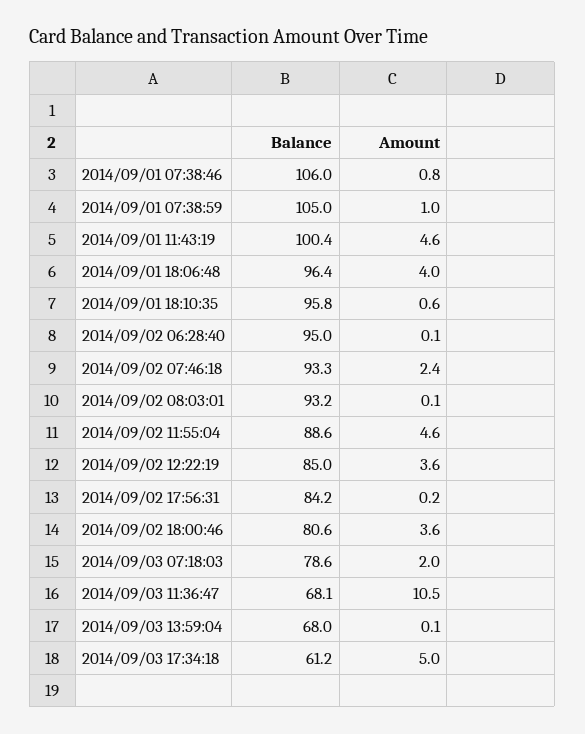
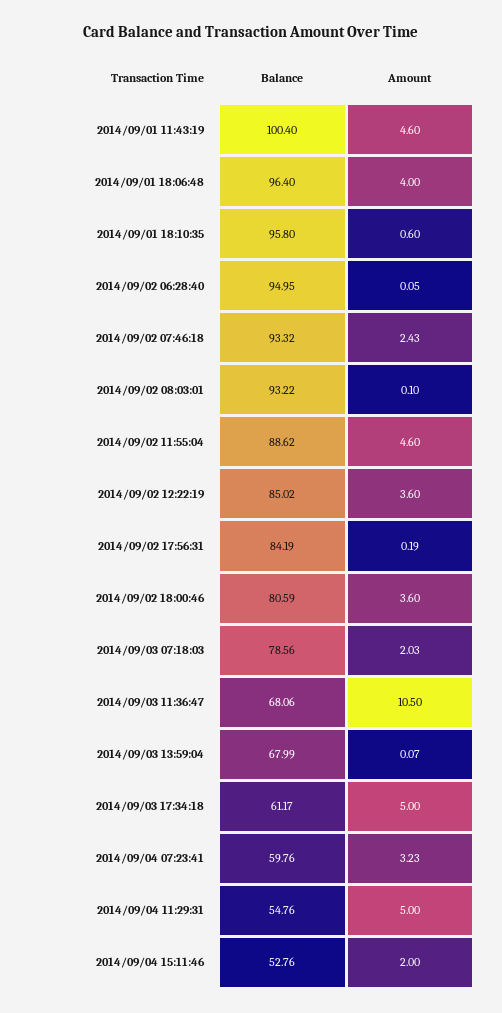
Balance, 2014/09/01 07:38:46: 106 -> none
Amount, 2014/09/01 07:38:46: 0.8 -> none
Balance, 2014/09/01 07:38:59: 105 -> none
Amount, 2014/09/01 07:38:59: 1 -> none
Balance, 2014/09/04 07:23:41: none -> 59.76
Amount, 2014/09/04 07:23:41: none -> 3.23
Balance, 2014/09/04 11:29:31: none -> 54.76
Amount, 2014/09/04 11:29:31: none -> 5
Balance, 2014/09/04 15:11:46: none -> 52.76
Amount, 2014/09/04 15:11:46: none -> 2

